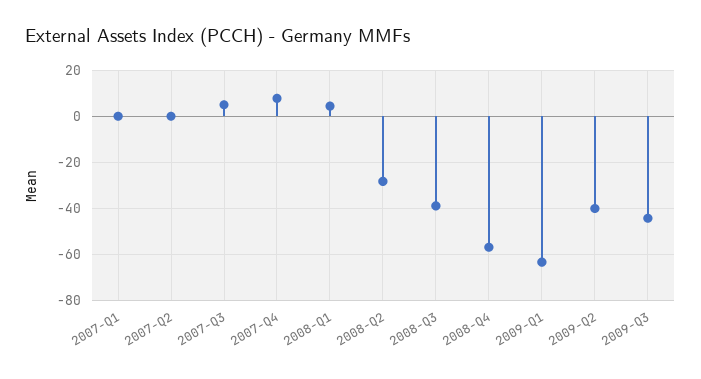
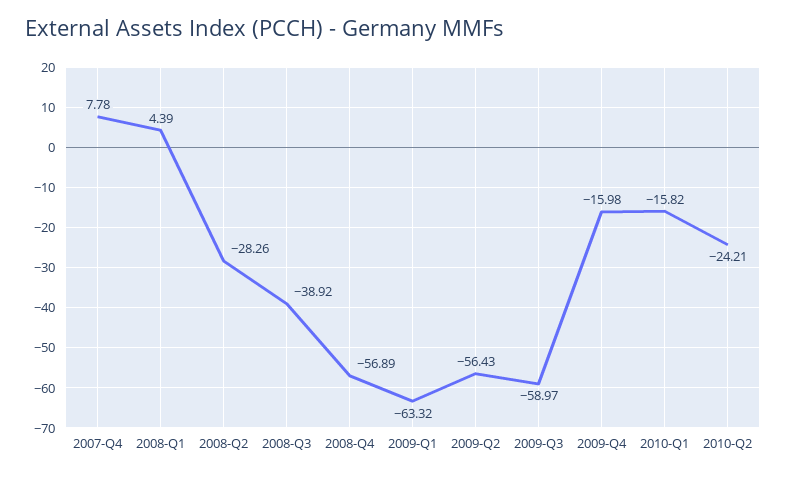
2007-Q1: 0 -> none
2007-Q2: 0 -> none
2007-Q3: 5 -> none
2009-Q2: -40 -> -56.43
2009-Q3: -45 -> -58.97
2009-Q4: none -> -15.98
2010-Q1: none -> -15.82
2010-Q2: none -> -24.21

